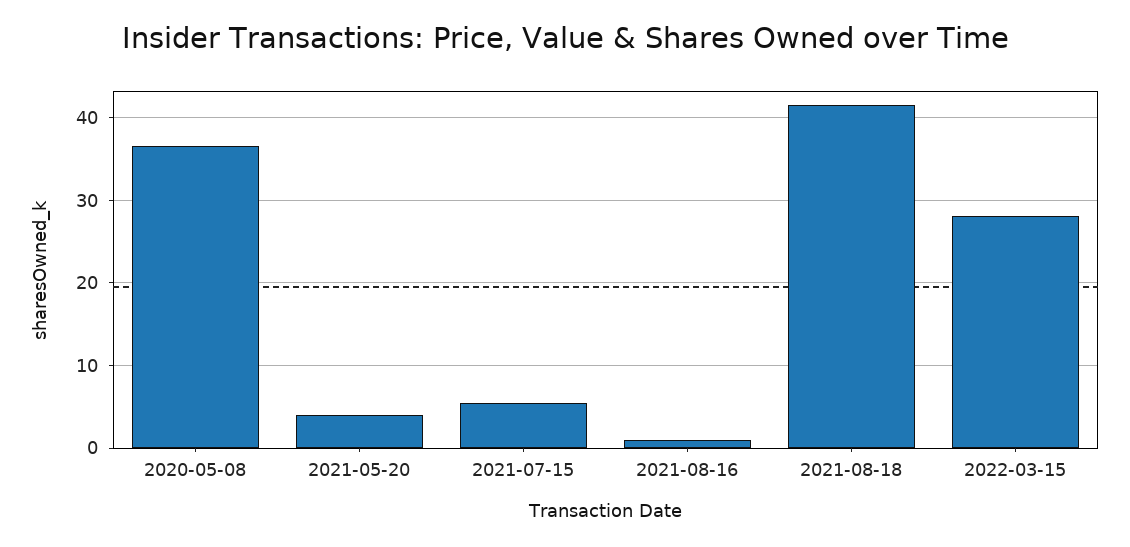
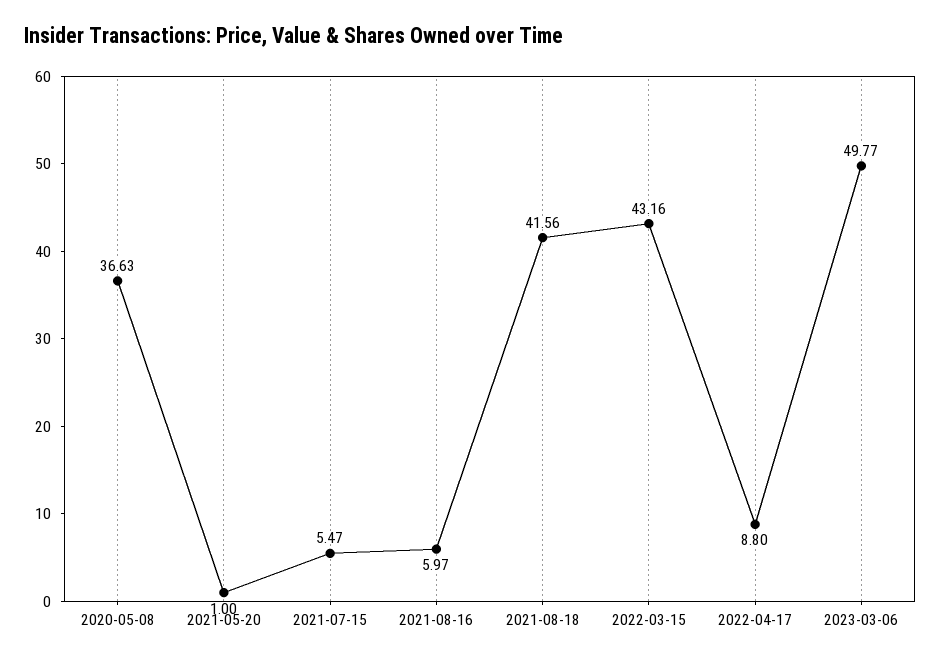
2021-05-20: 4 -> 1
2021-08-16: 1 -> 5.97
2022-03-15: 28 -> 43.16
2022-04-17: none -> 8.8
2023-03-06: none -> 49.77

